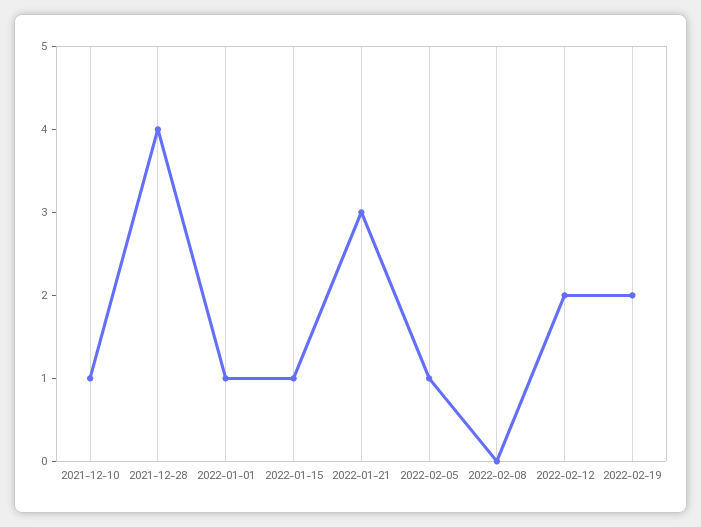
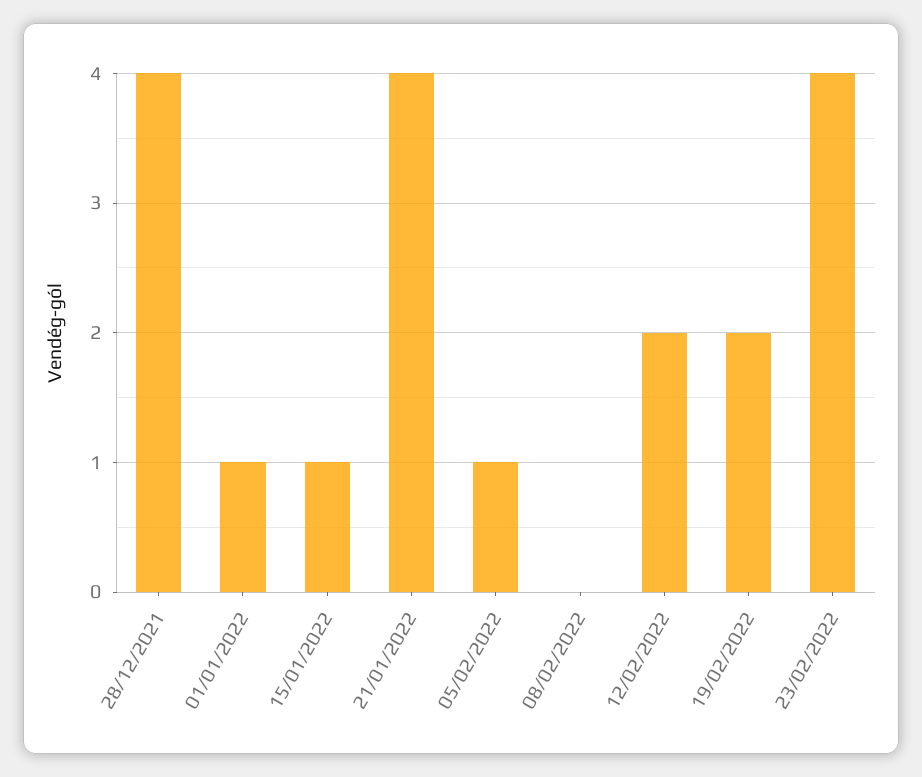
2021-12-10: 1 -> none
2022-01-21: 3 -> 4
23/02/2022: none -> 4

